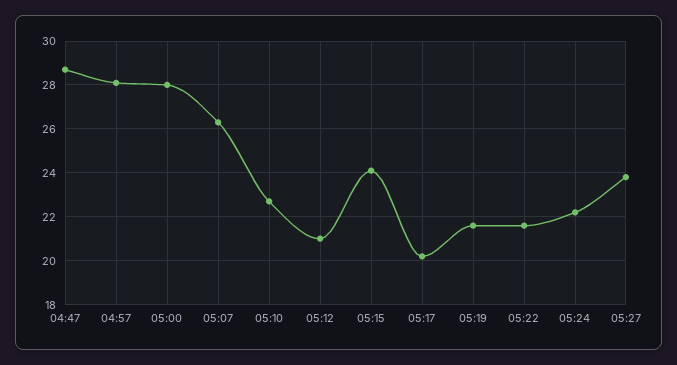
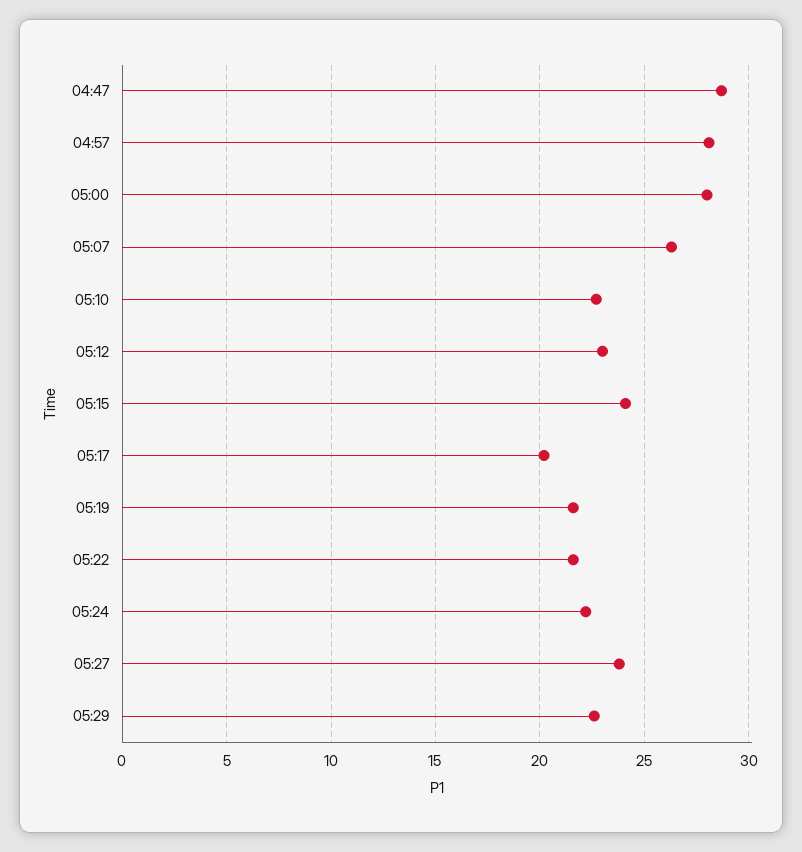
05:12: 21 -> 23
05:29: none -> 22.5

